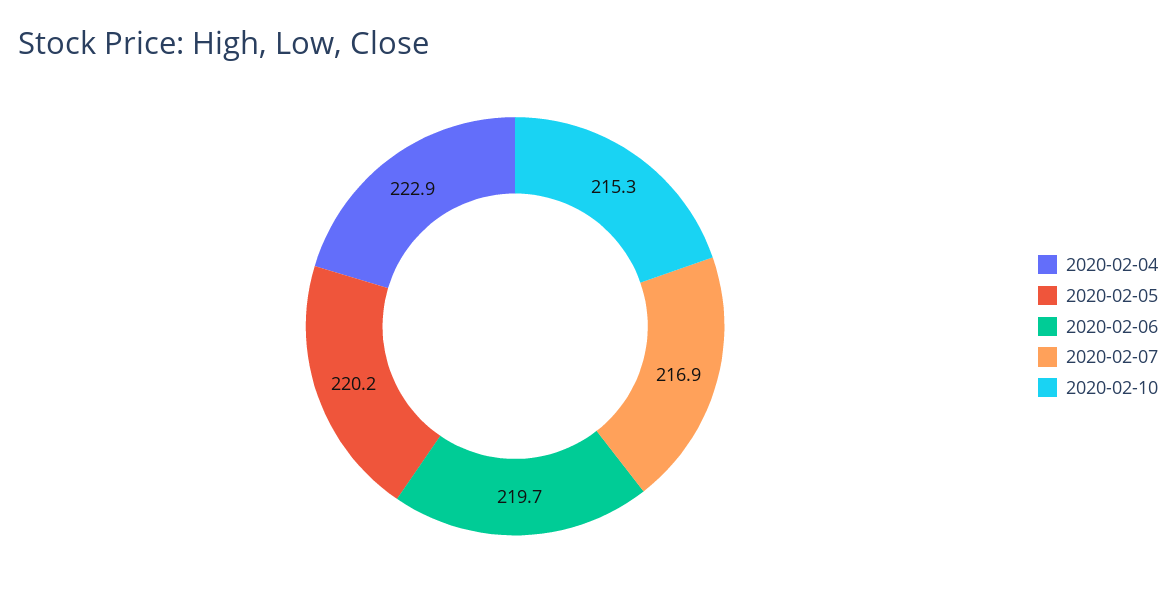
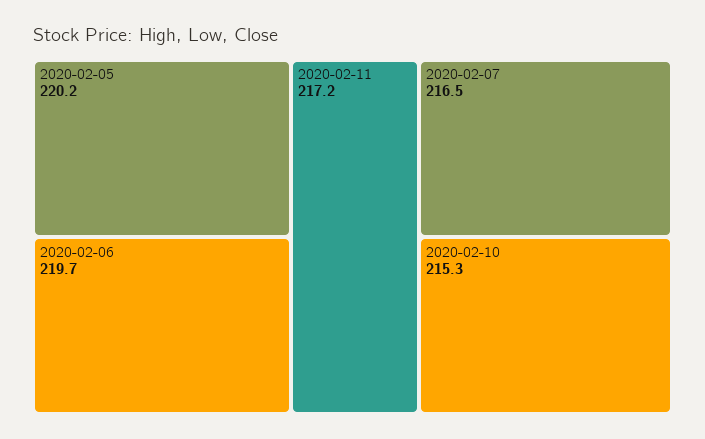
2020-02-04: 222.9 -> none
2020-02-07: 216.9 -> 216.5
2020-02-11: none -> 217.2

